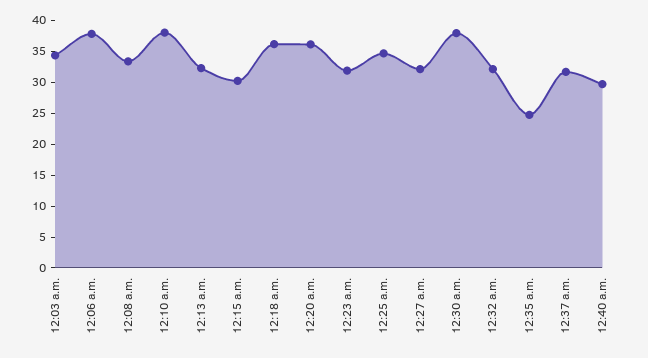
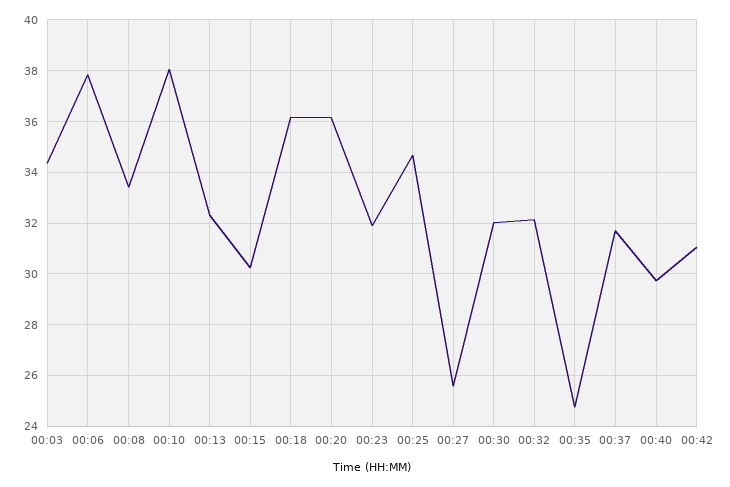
12:27 a.m.: 32.5 -> 25.5
12:30 a.m.: 37.5 -> 32
00:42: none -> 31

